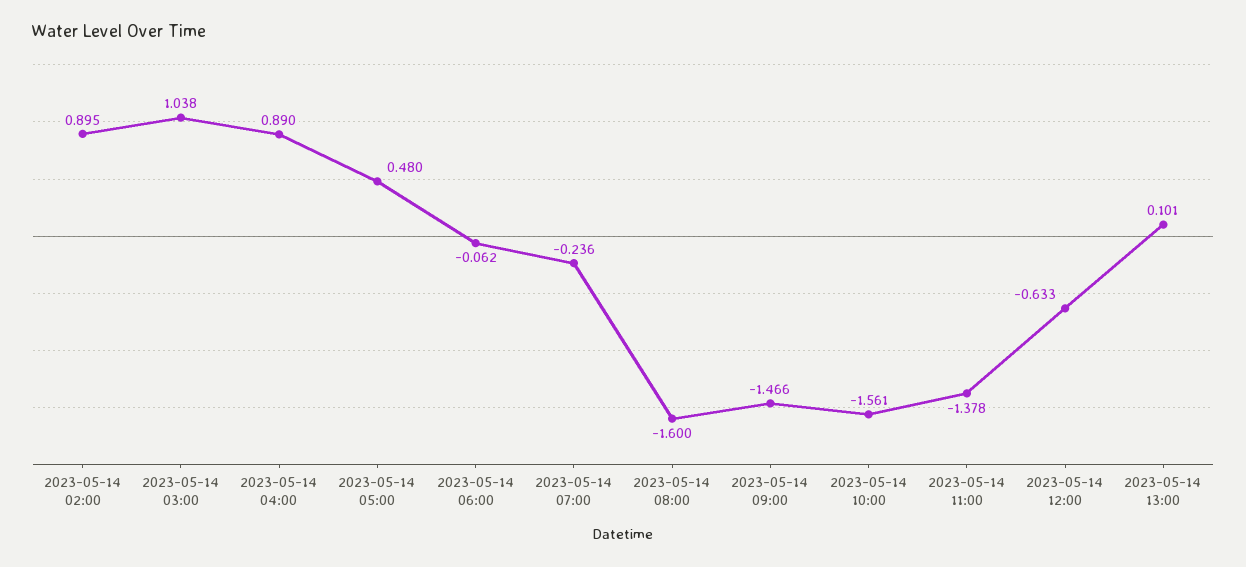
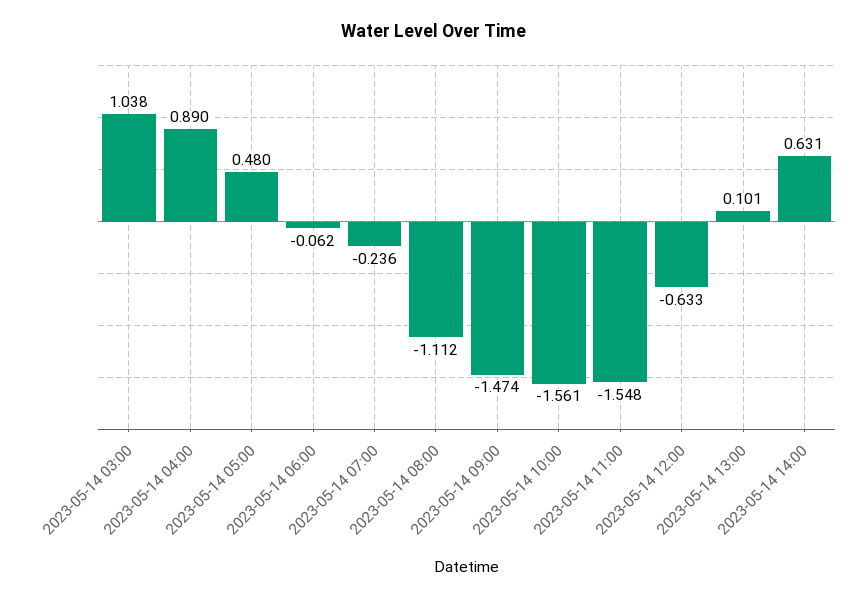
2023-05-14 02:00: 0.895 -> none
2023-05-14 08:00: -1.6 -> -1.112
2023-05-14 09:00: -1.466 -> -1.474
2023-05-14 11:00: -1.378 -> -1.548
2023-05-14 14:00: none -> 0.631

